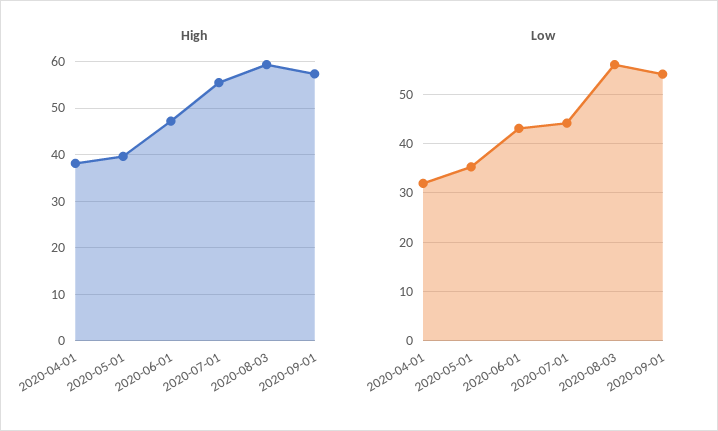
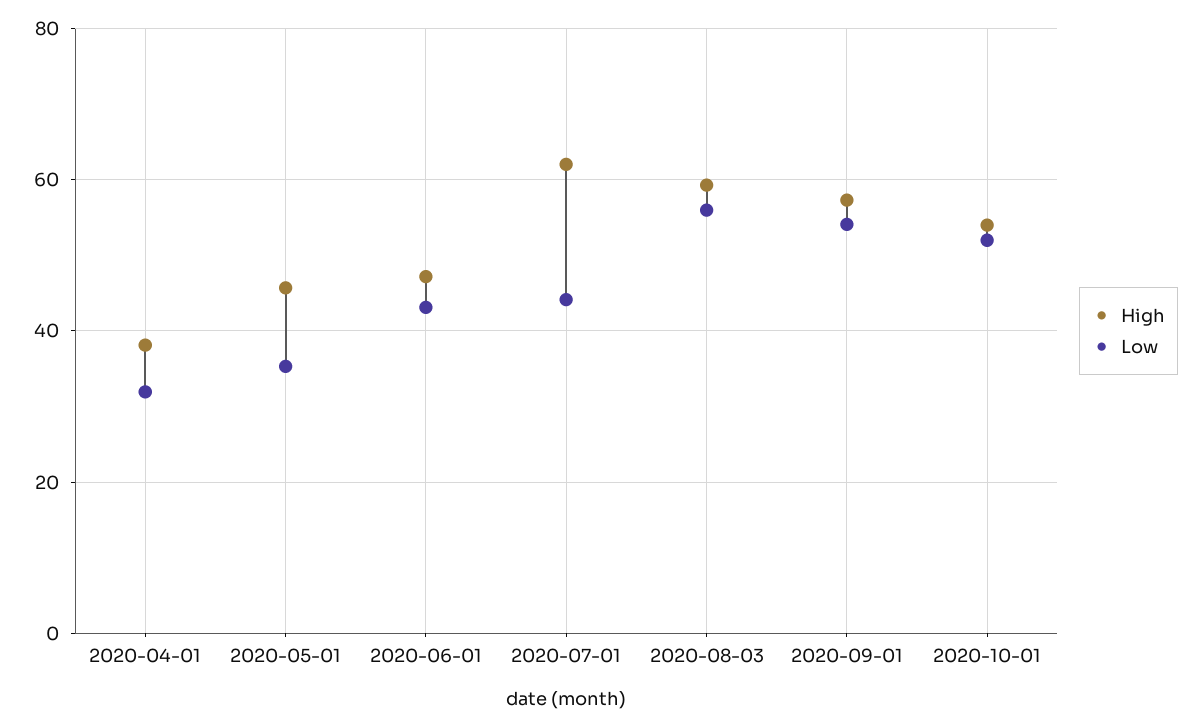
High, 2020-05-01: 40 -> 46
High, 2020-07-01: 56 -> 62
High, 2020-10-01: none -> 54
Low, 2020-10-01: none -> 52

